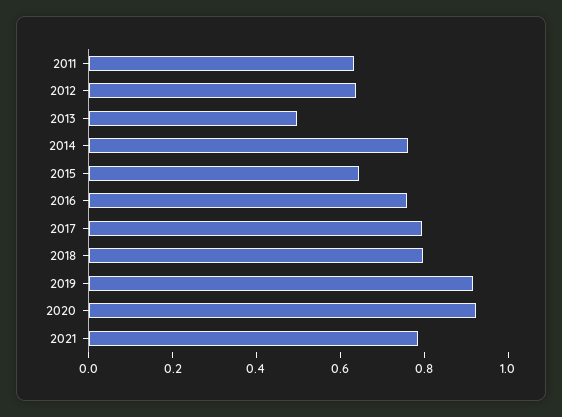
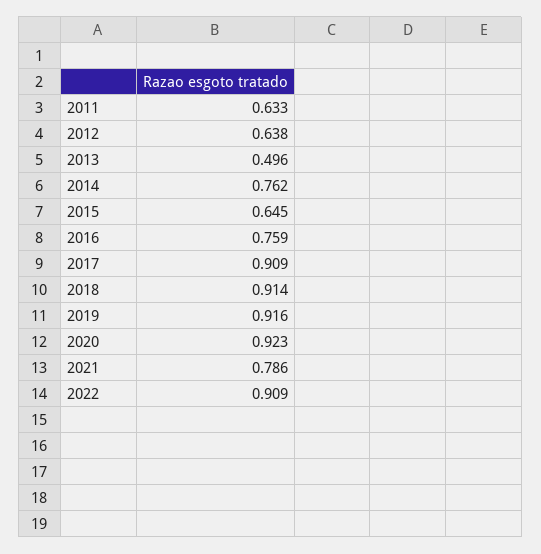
2017: 0.8 -> 0.909
2018: 0.8 -> 0.914
2022: none -> 0.909

